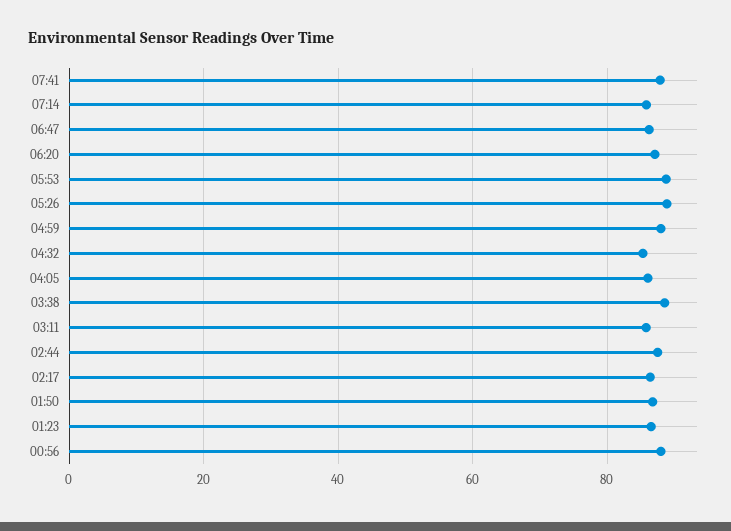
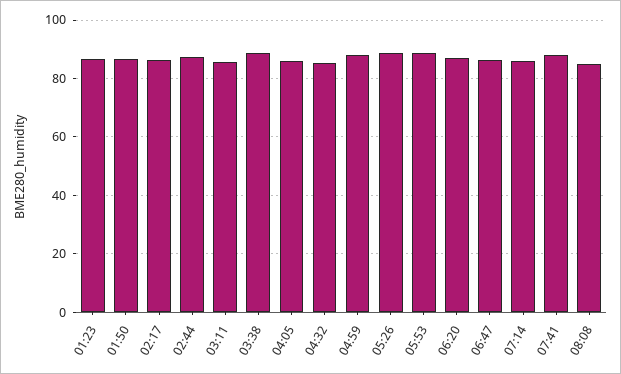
00:56: 88 -> none
08:08: none -> 85

